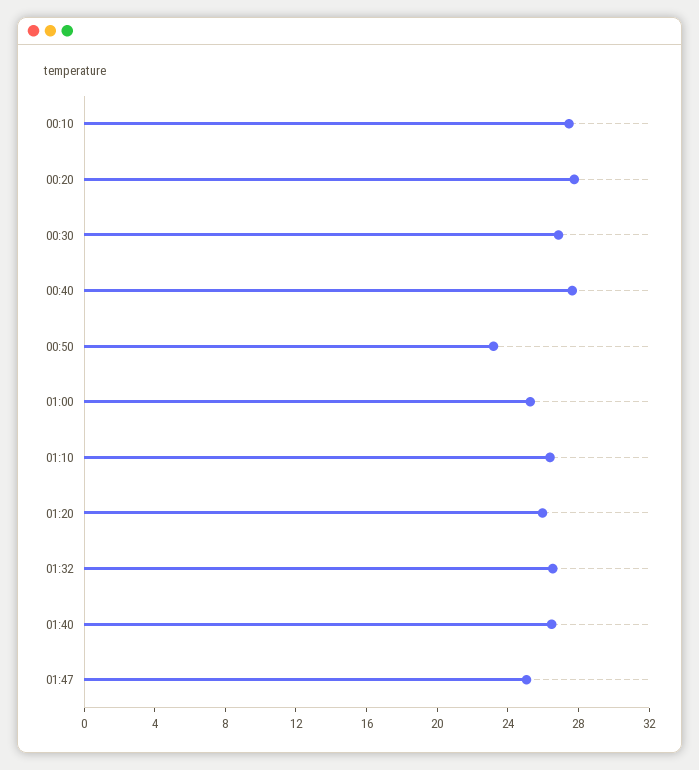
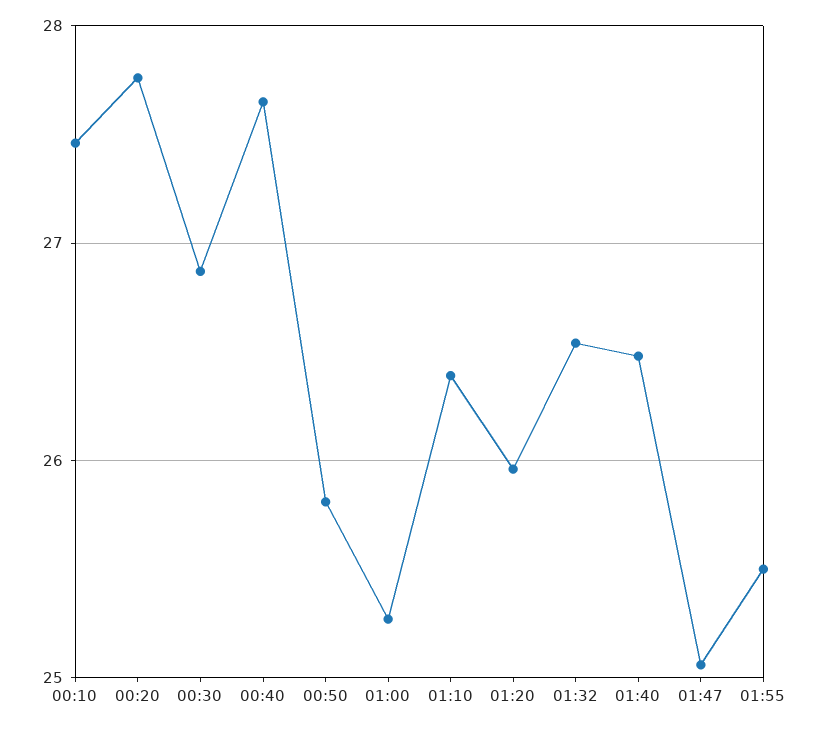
00:50: 23 -> 25.8
01:55: none -> 25.5

